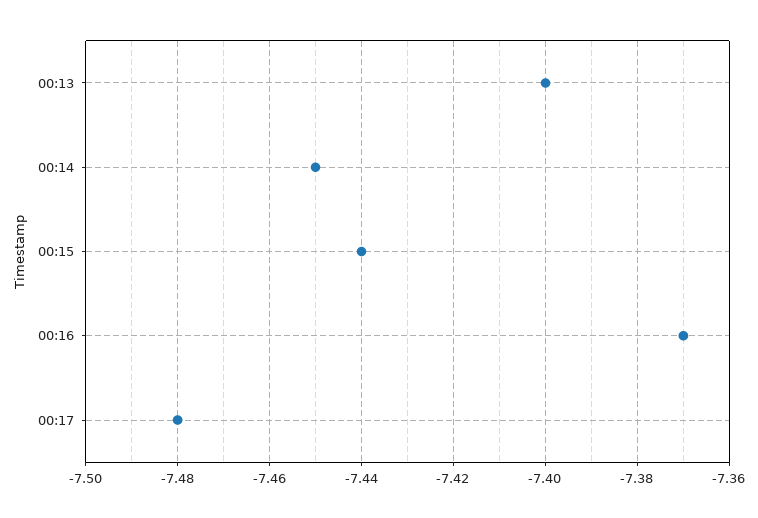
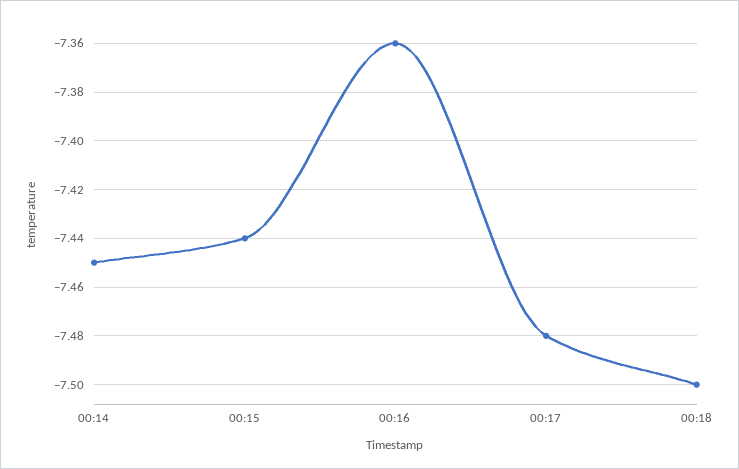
00:13: -7.4 -> none
00:16: -7.37 -> -7.36
00:18: none -> -7.5

